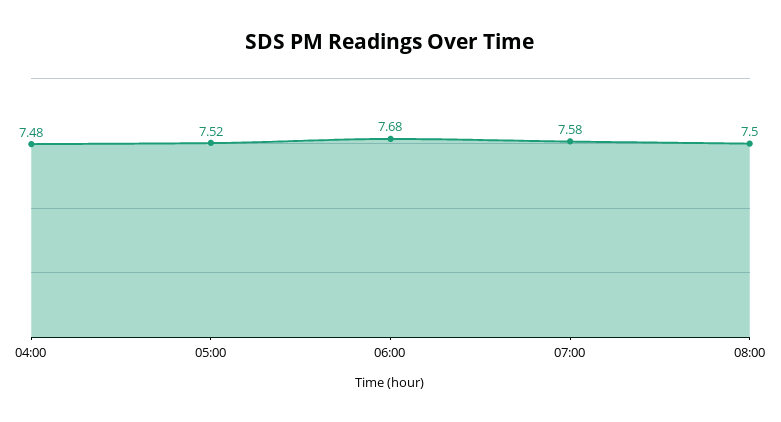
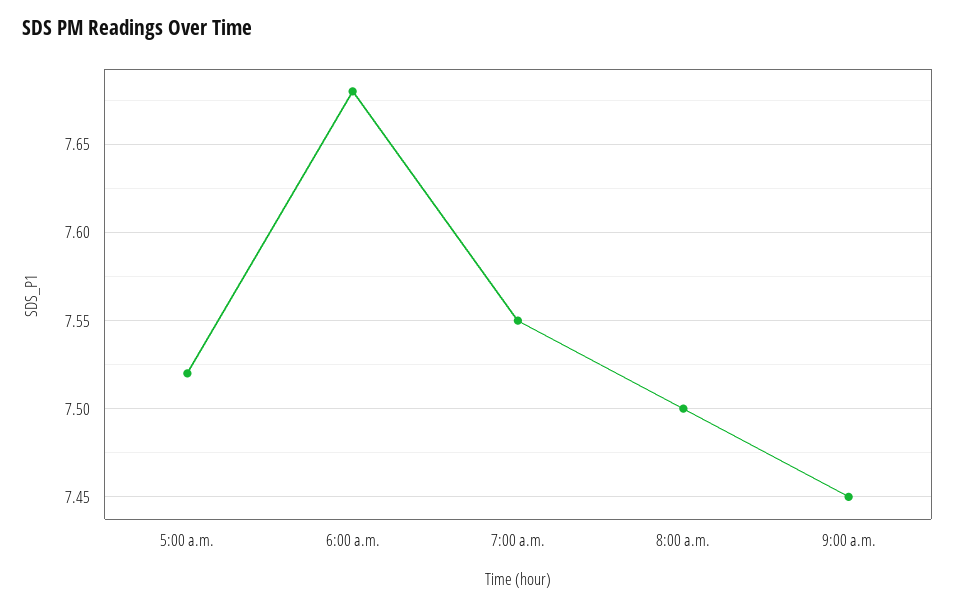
04:00: 7.48 -> none
07:00: 7.58 -> 7.55
9:00 a.m.: none -> 7.45

